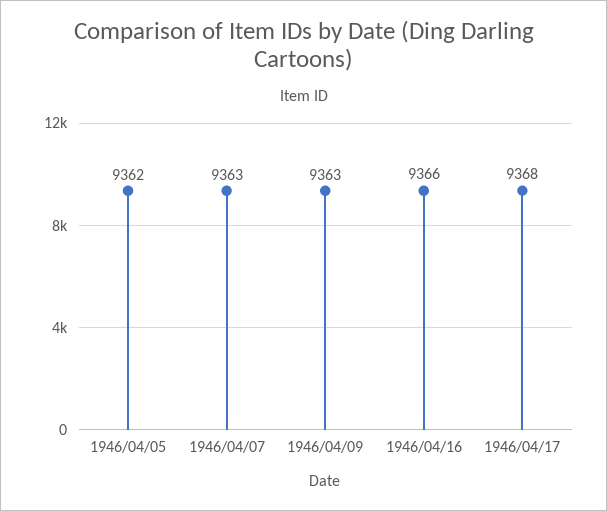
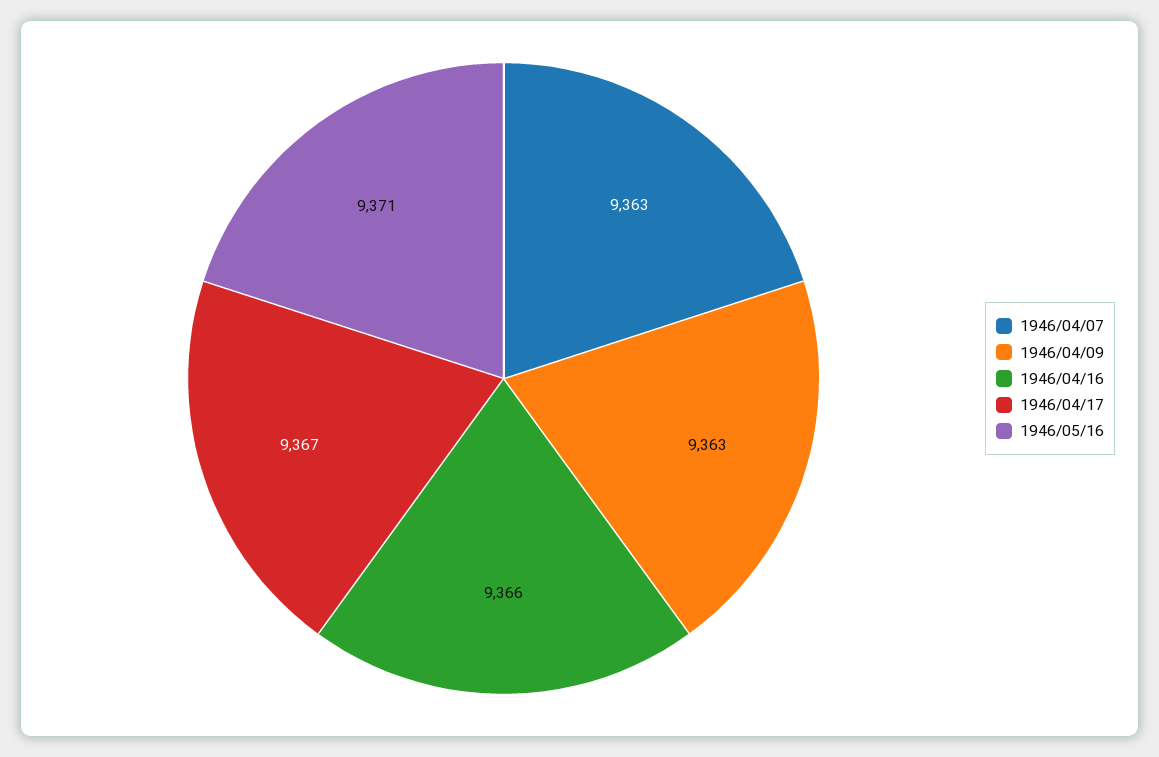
1946/04/05: 9362 -> none
1946/04/17: 9368 -> 9367
1946/05/16: none -> 9371

